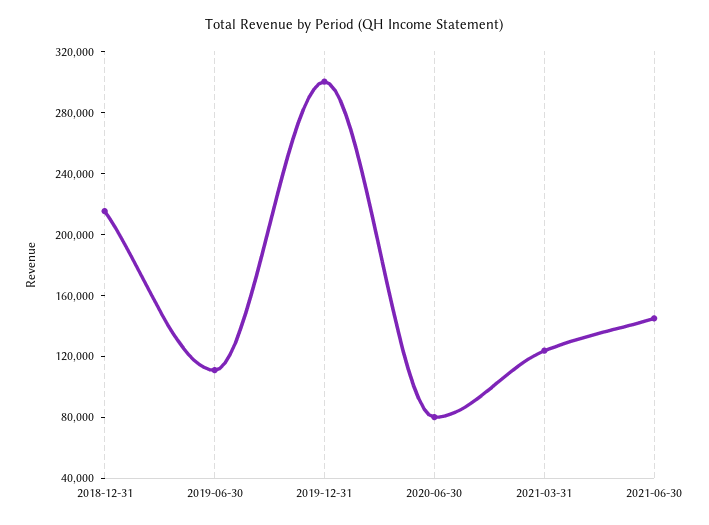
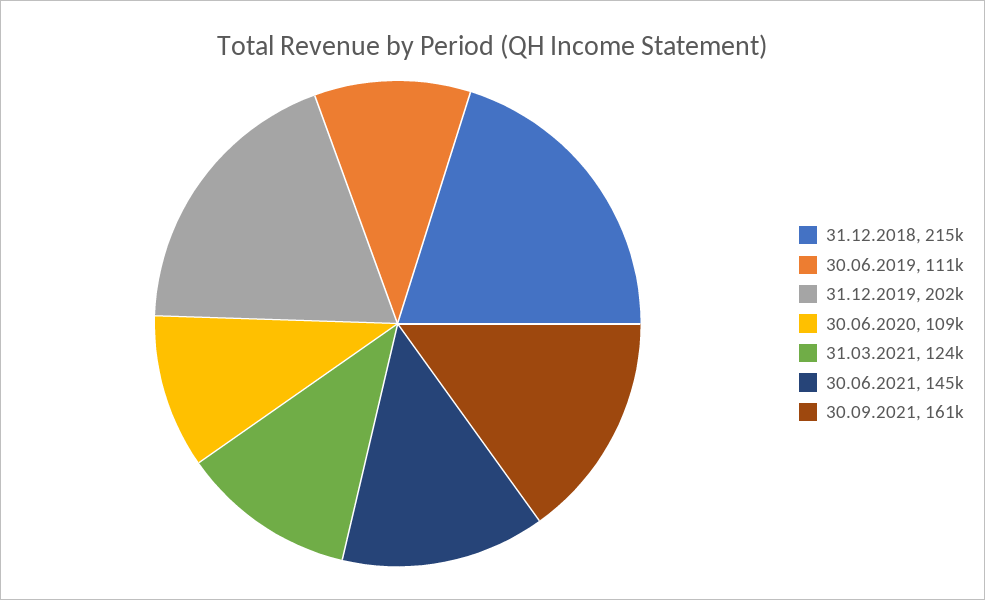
2019-12-31: 300000 -> 202000
2020-06-30: 80000 -> 109000
30.09.2021: none -> 161000

